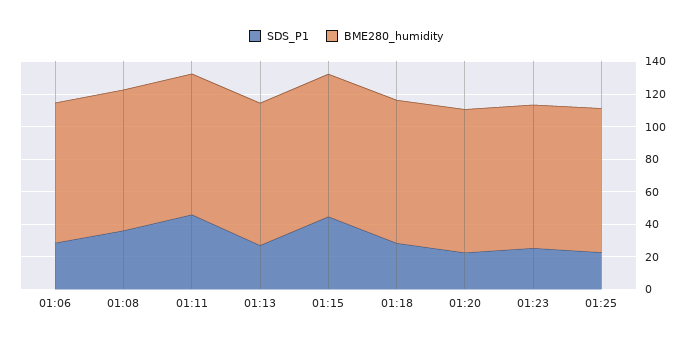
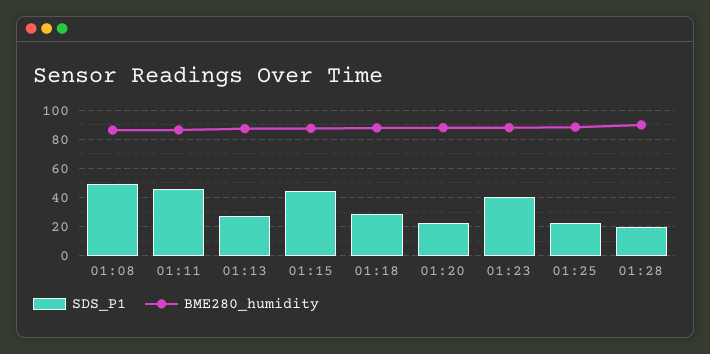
SDS_P1, 01:06: 30 -> none
BME280_humidity, 01:06: 85 -> none
SDS_P1, 01:08: 35 -> 50
SDS_P1, 01:23: 25 -> 40
SDS_P1, 01:28: none -> 20
BME280_humidity, 01:28: none -> 90

